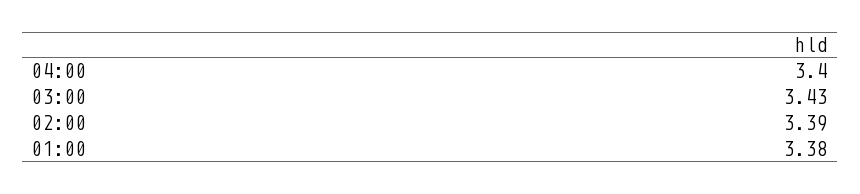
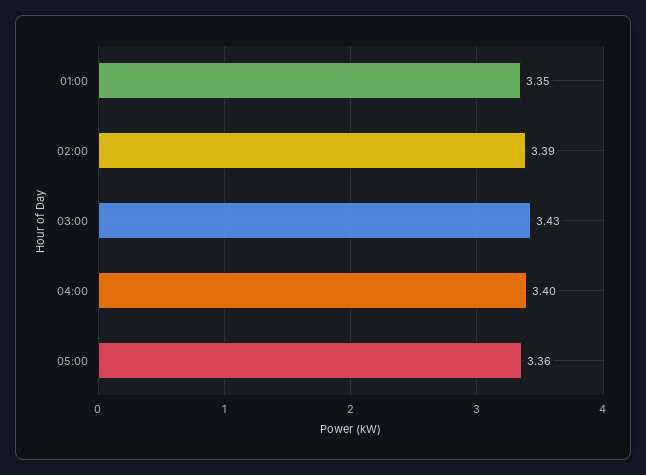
01:00: 3.38 -> 3.35
05:00: none -> 3.36

